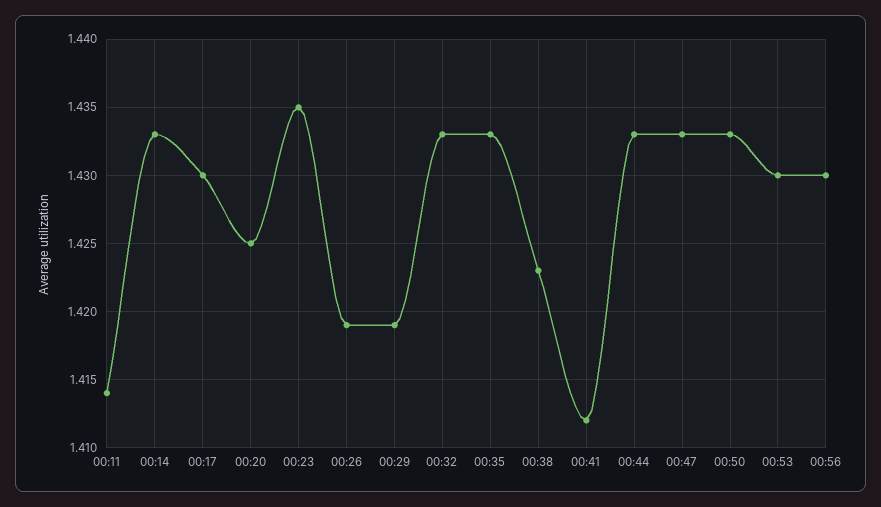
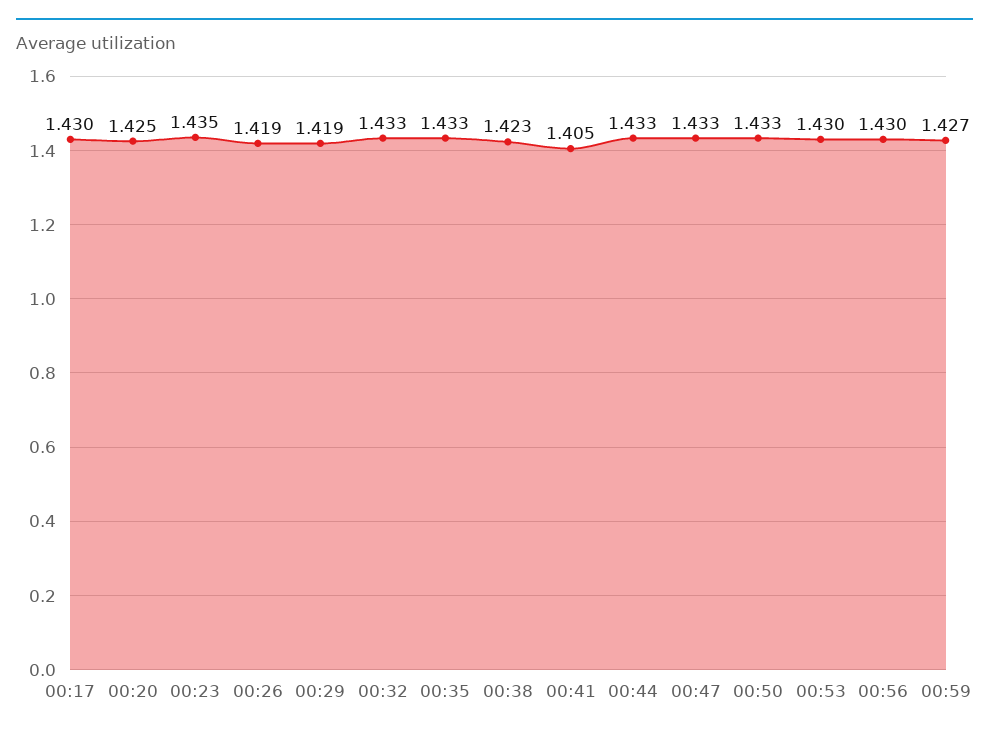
00:11: 1.414 -> none
00:14: 1.433 -> none
00:41: 1.412 -> 1.405
00:59: none -> 1.427

